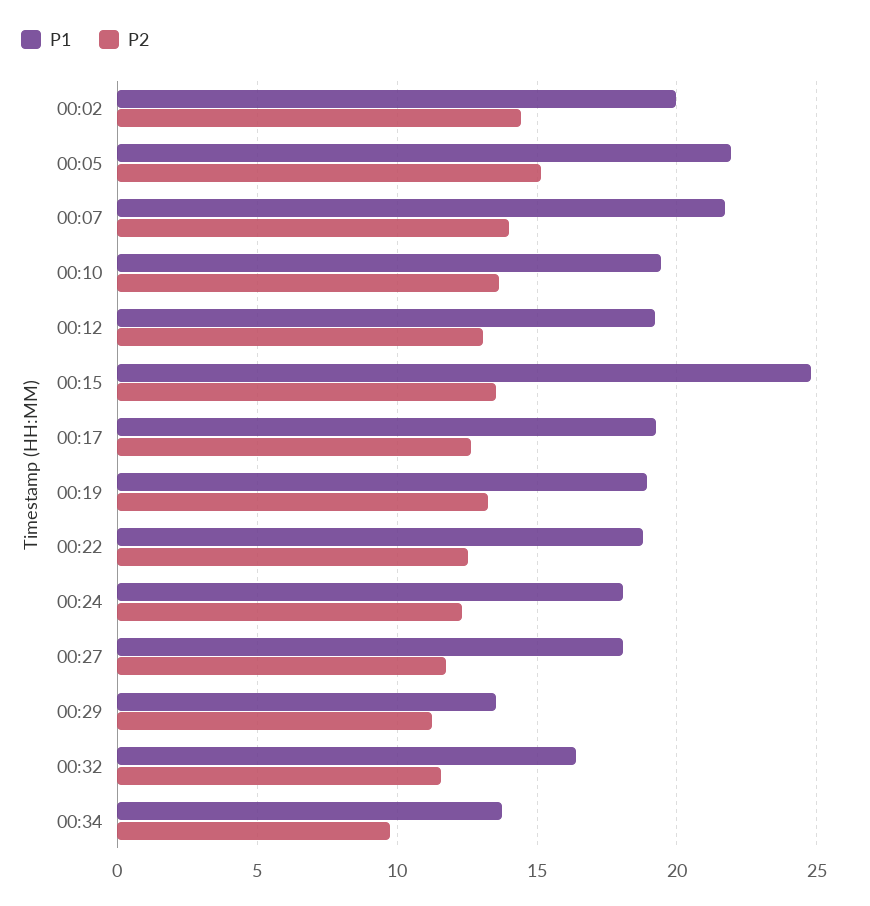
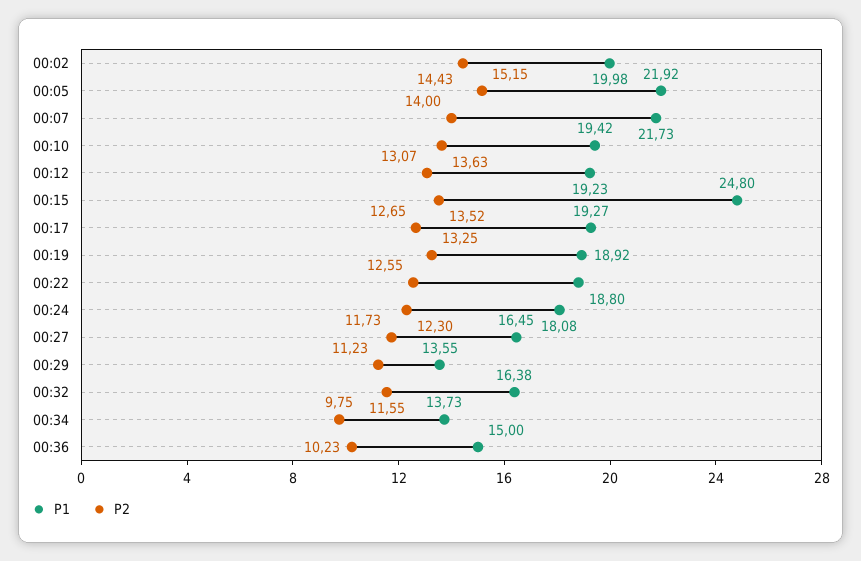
P1, 00:27: 18 -> 16.45
P1, 00:36: none -> 15
P2, 00:36: none -> 10.23

